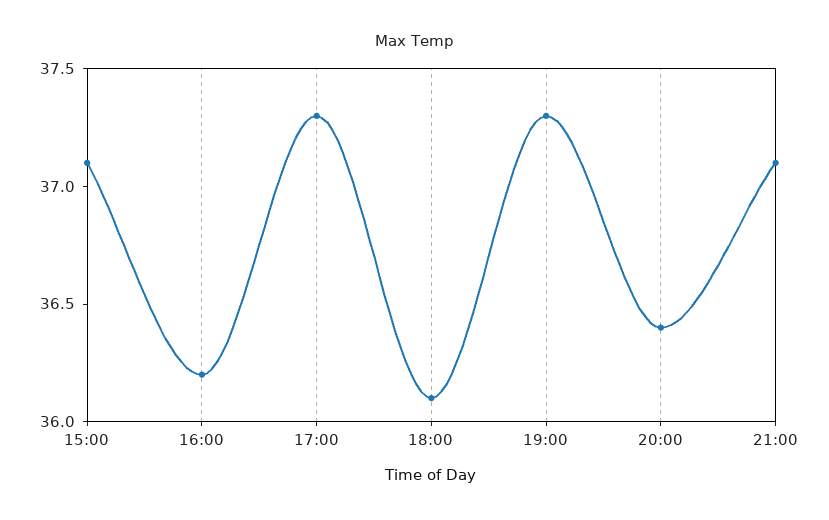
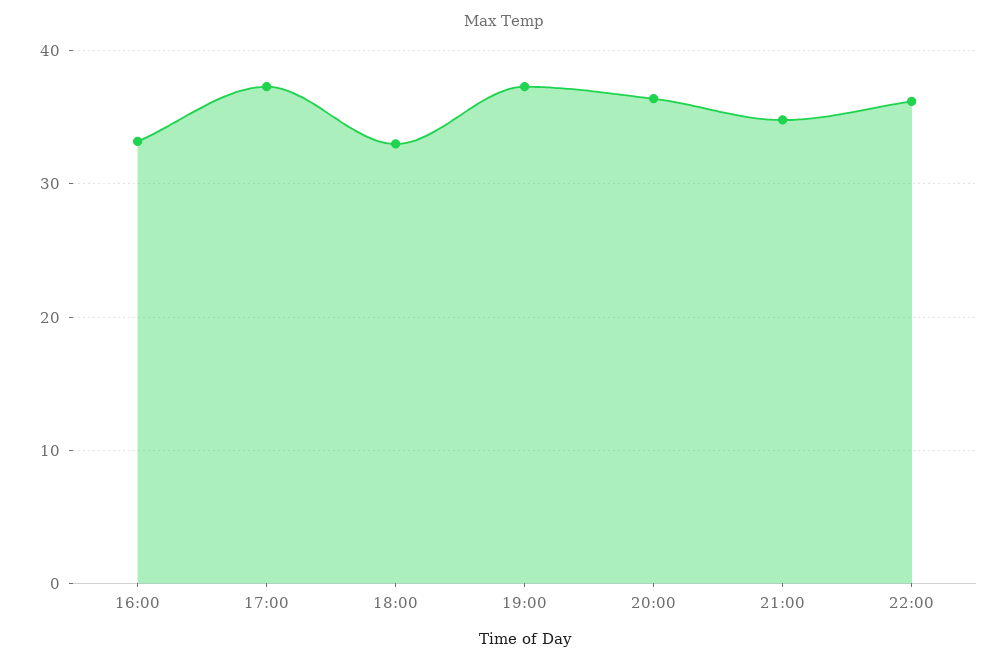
15:00: 37.1 -> none
16:00: 36.2 -> 33
18:00: 36.1 -> 33
21:00: 37.1 -> 35
22:00: none -> 36

